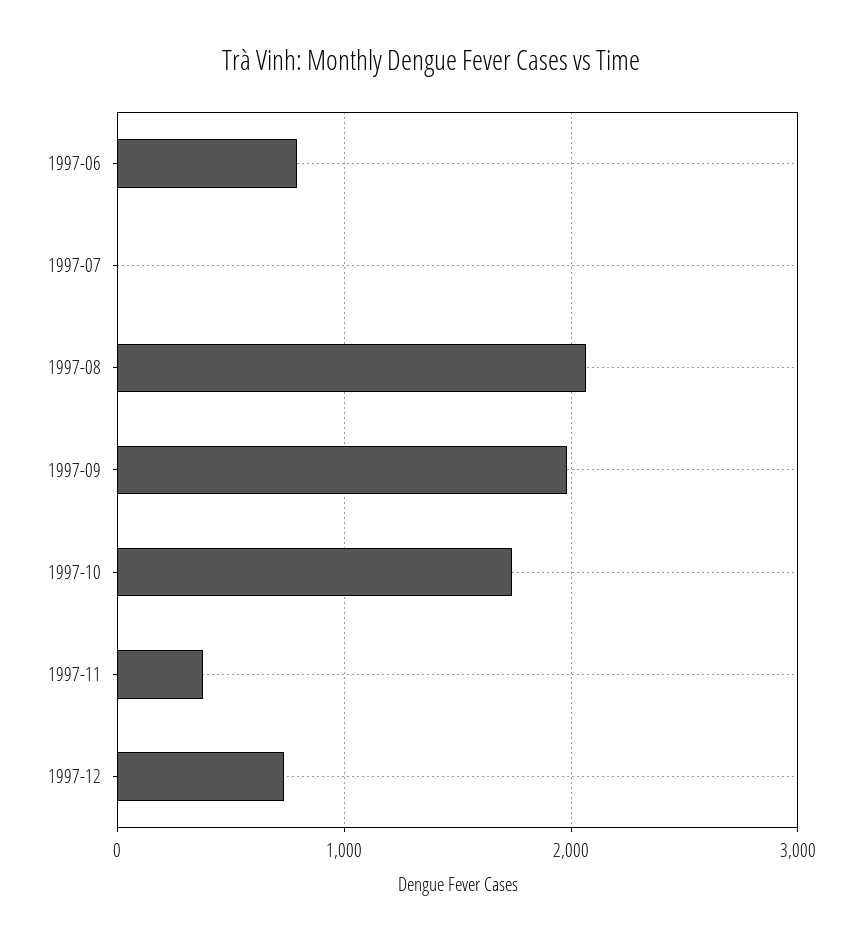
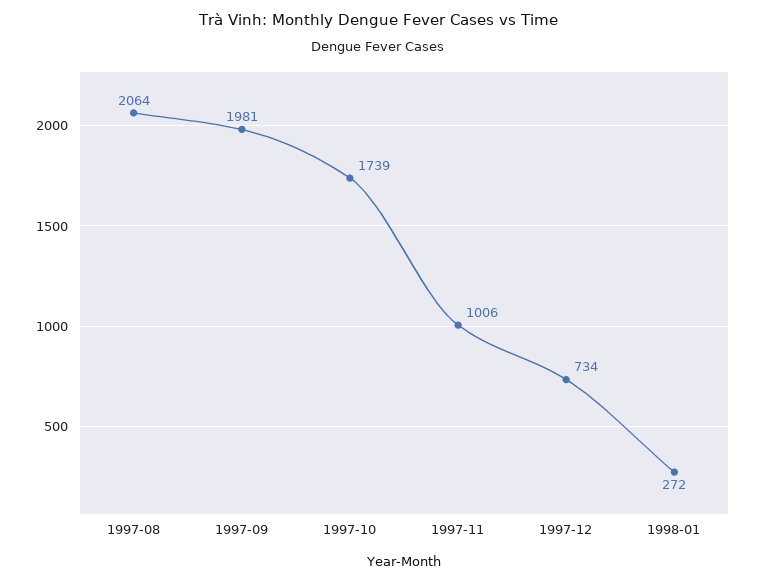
1997-06: 800 -> none
1997-07: 0 -> none
1997-11: 400 -> 1006
1998-01: none -> 272

